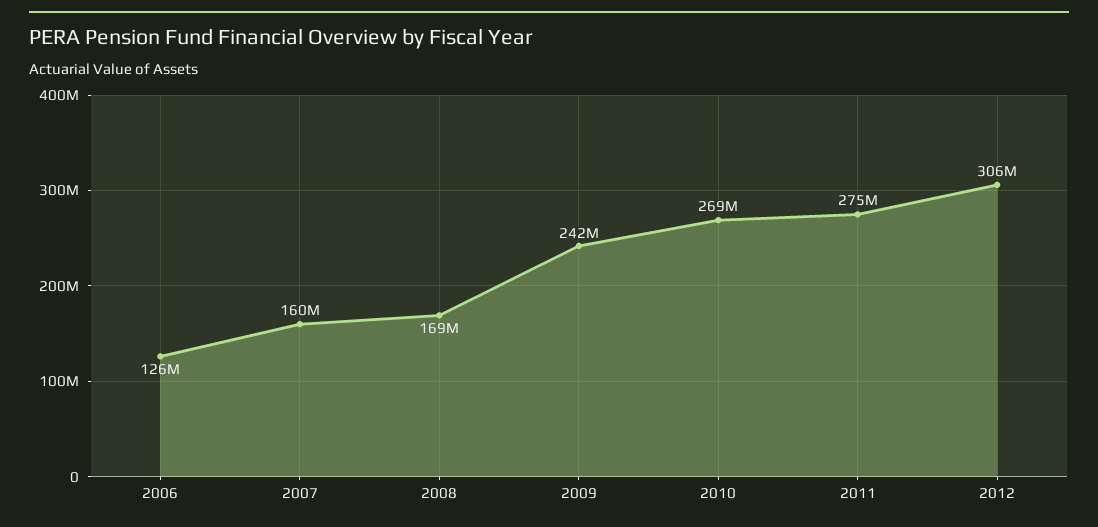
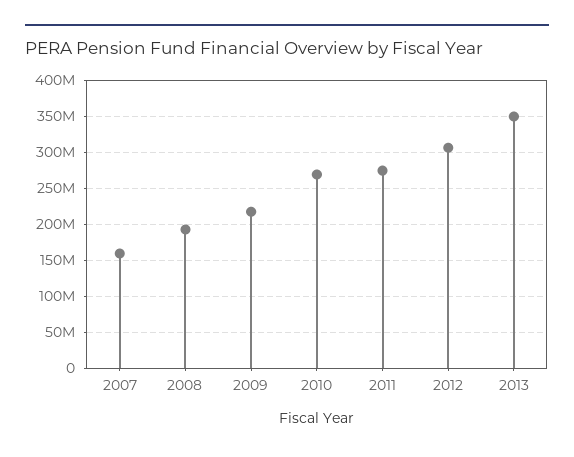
2006: 126000000 -> none
2008: 169000000 -> 190000000
2009: 242000000 -> 220000000
2013: none -> 350000000

